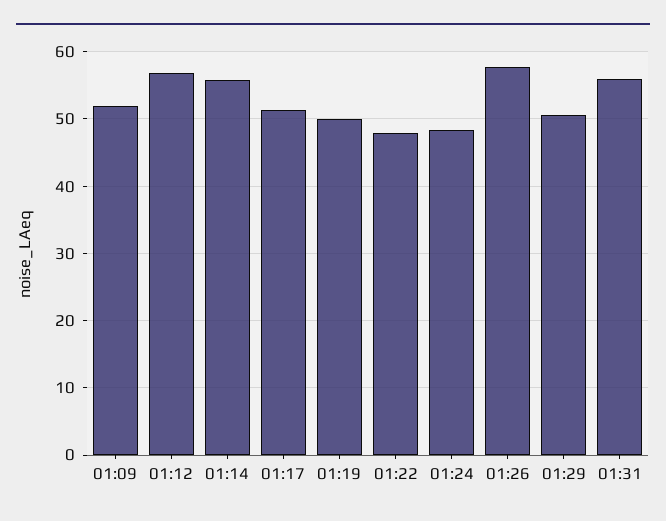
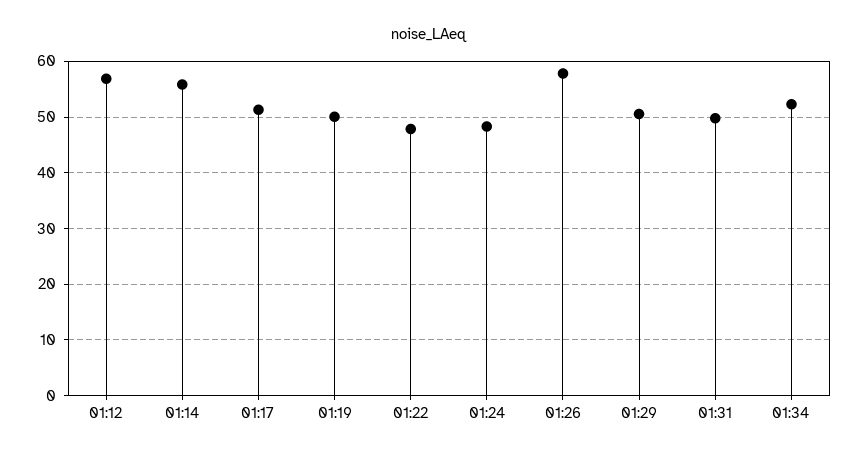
01:09: 52 -> none
01:31: 56 -> 50
01:34: none -> 52

